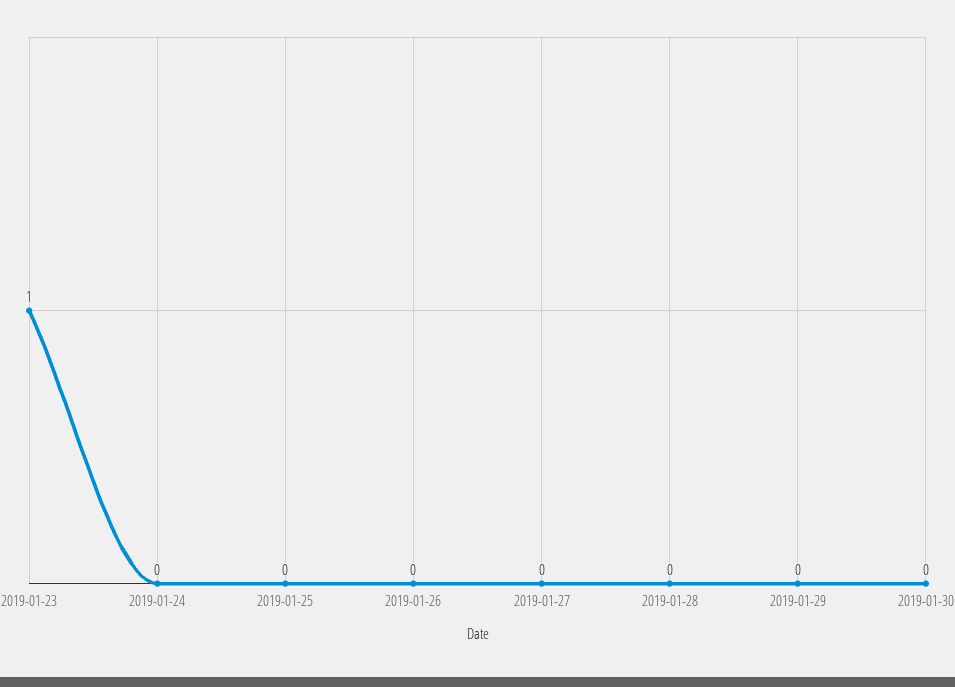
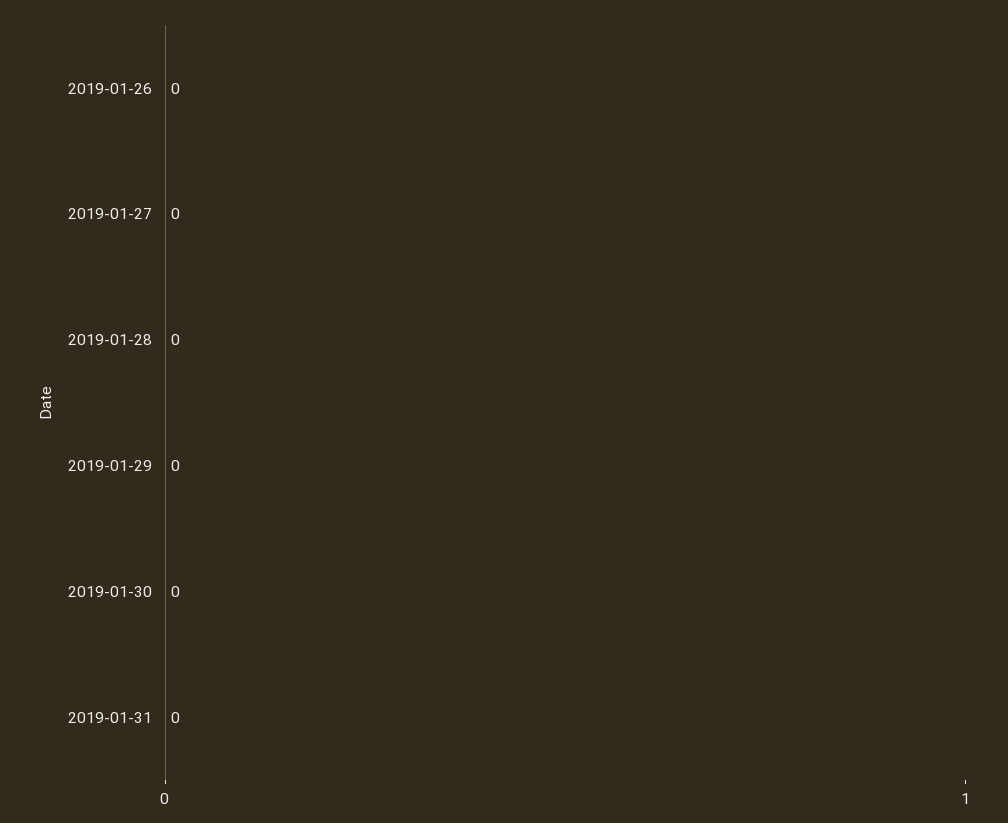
2019-01-23: 1 -> none
2019-01-24: 0 -> none
2019-01-25: 0 -> none
2019-01-31: none -> 0

